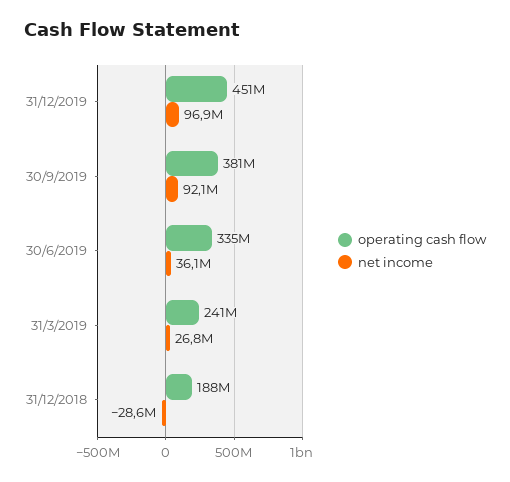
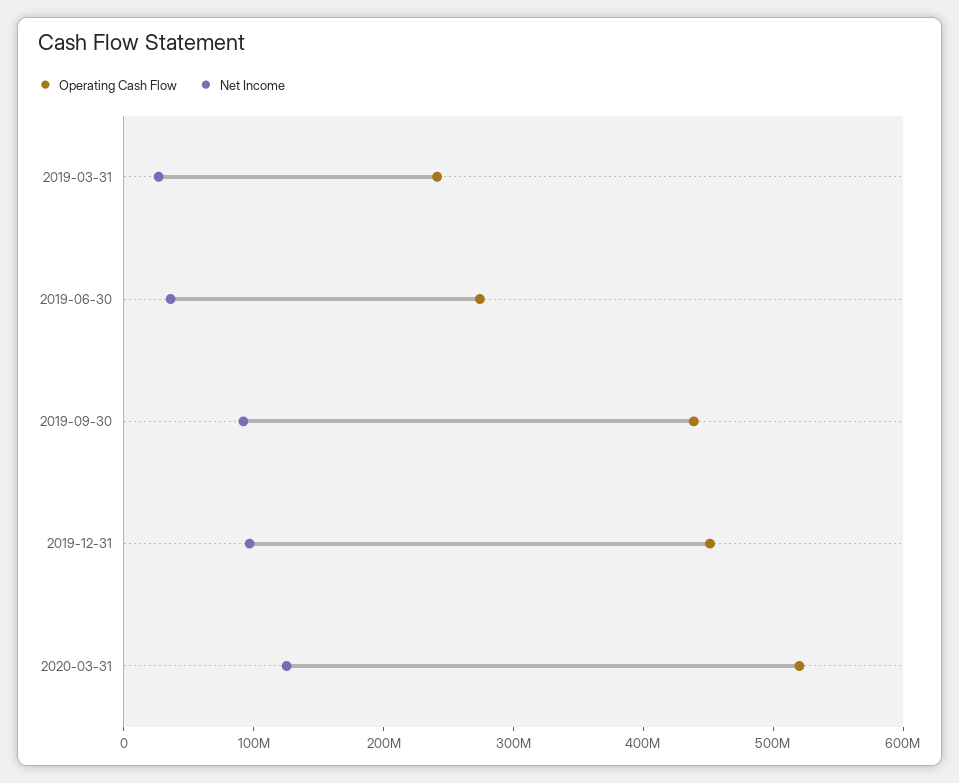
operating cash flow, 30/9/2019: 381000000 -> 440000000
operating cash flow, 30/6/2019: 335000000 -> 280000000
operating cash flow, 31/12/2018: 188000000 -> none
net income, 31/12/2018: -28600000 -> none
operating cash flow, 2020-03-31: none -> 520000000
net income, 2020-03-31: none -> 120000000

